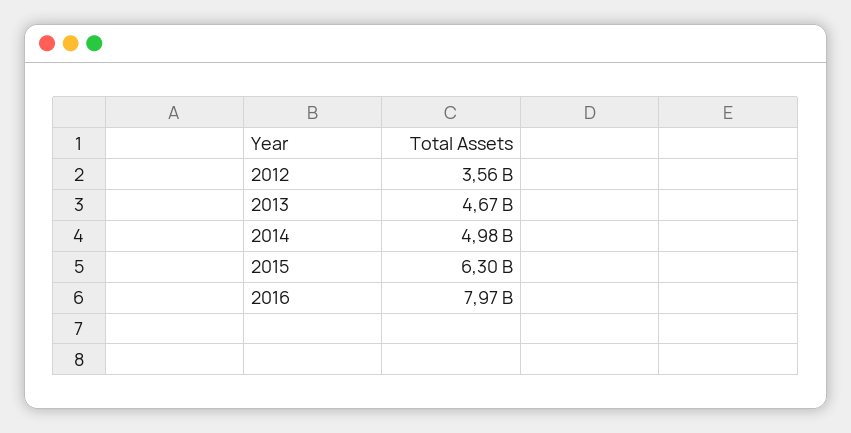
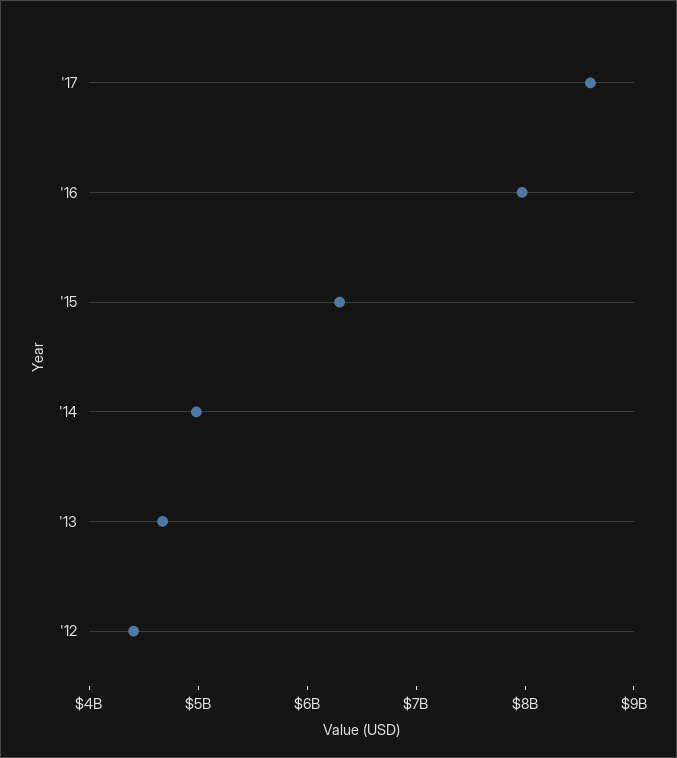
2012: 3560000000 -> 4400000000
'17: none -> 8600000000

